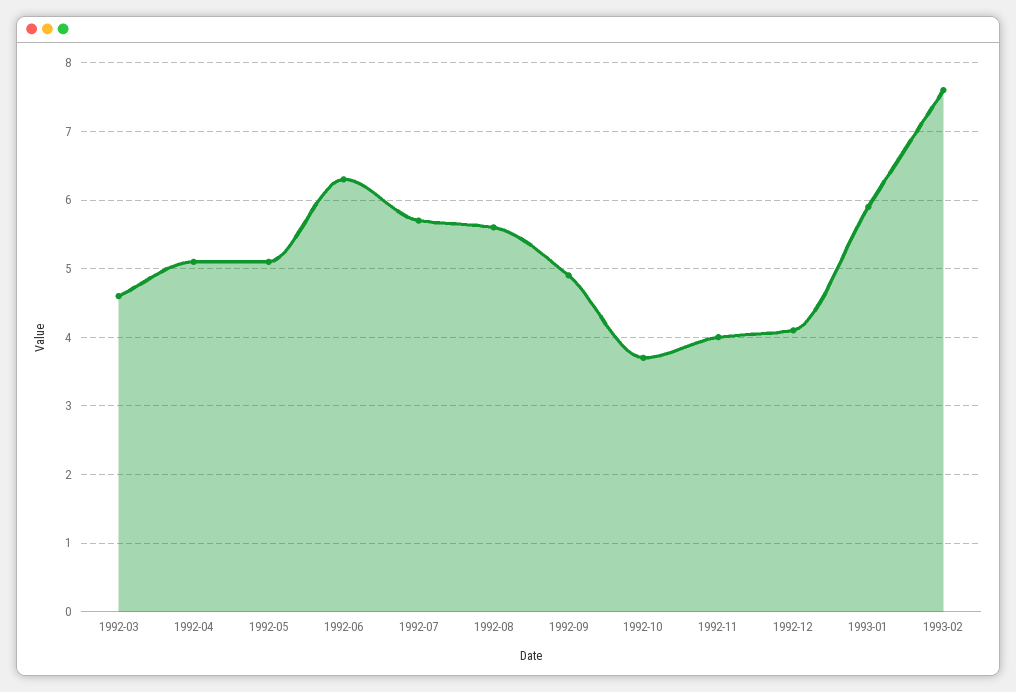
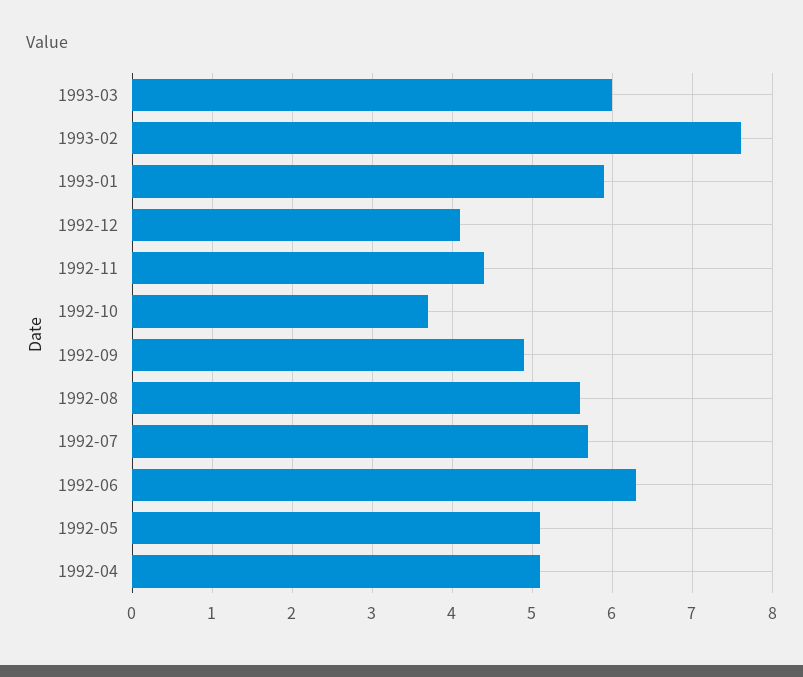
1992-03: 4.6 -> none
1992-11: 4 -> 4.4
1993-03: none -> 6

